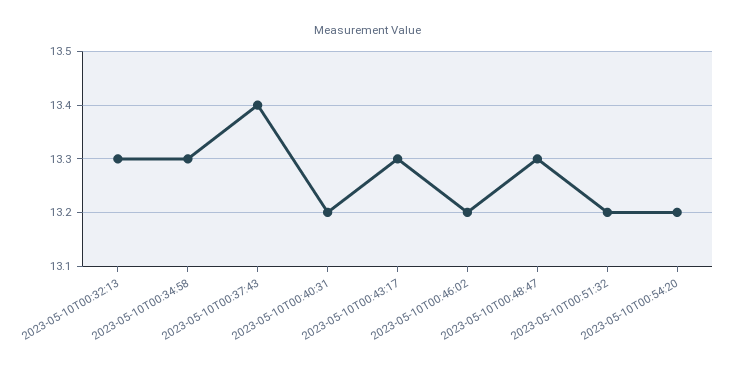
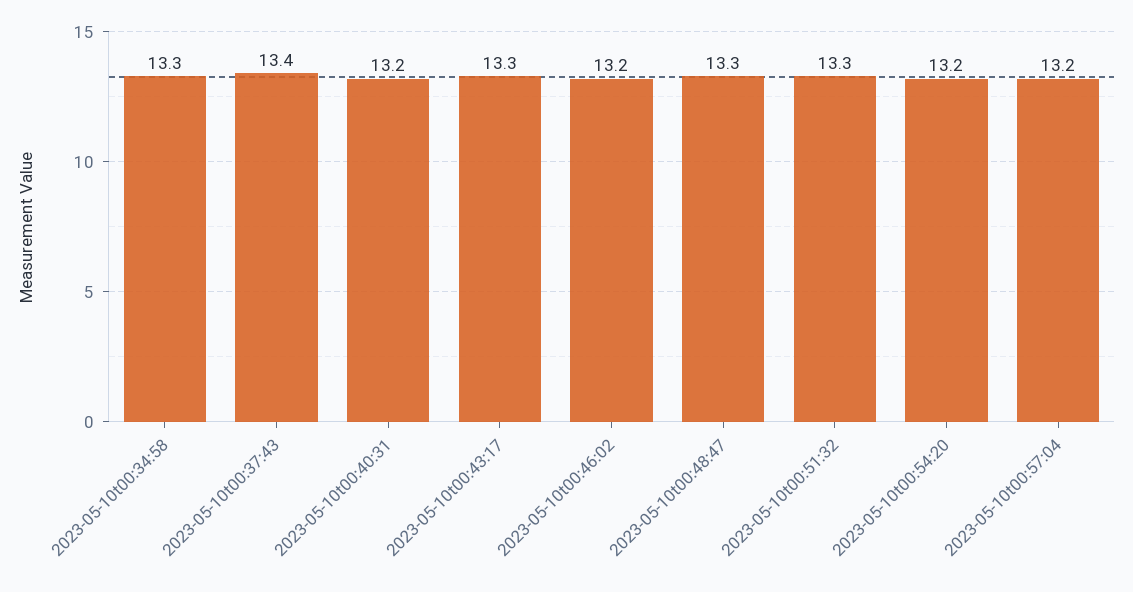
2023-05-10T00:32:13: 13.3 -> none
2023-05-10T00:51:32: 13.2 -> 13.3
2023-05-10t00:57:04: none -> 13.2

